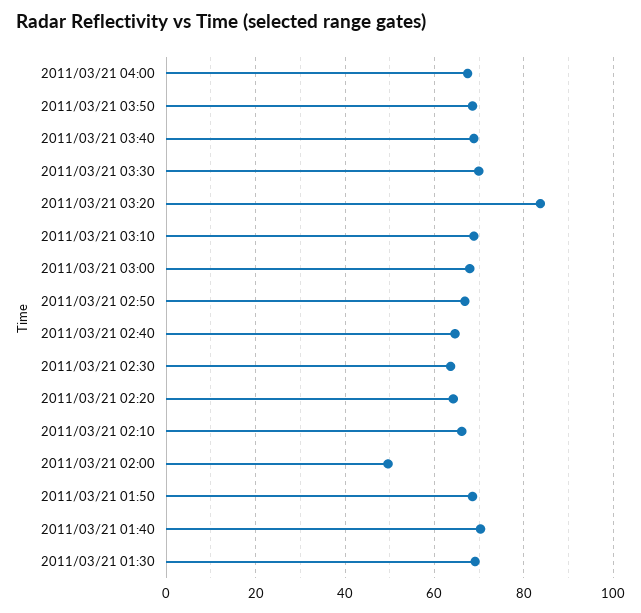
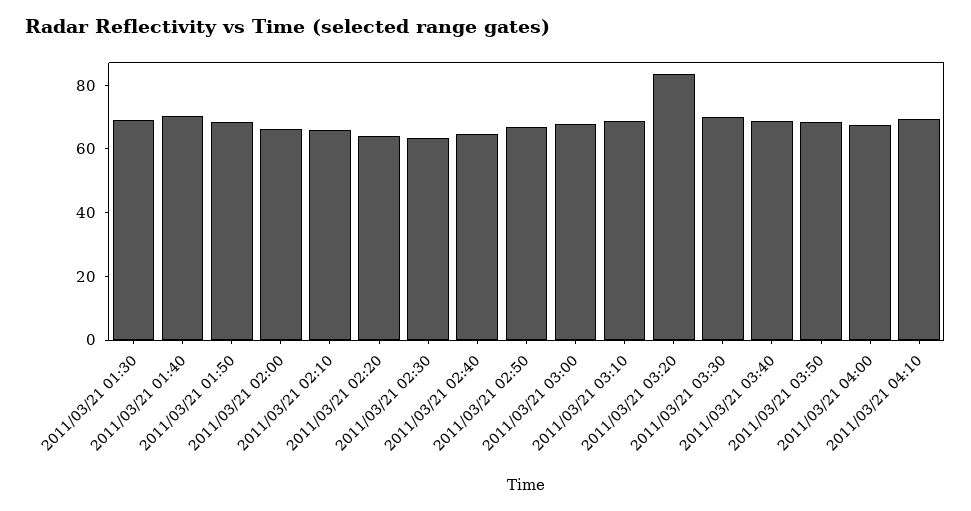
2011/03/21 02:00: 50 -> 65
2011/03/21 04:10: none -> 70

